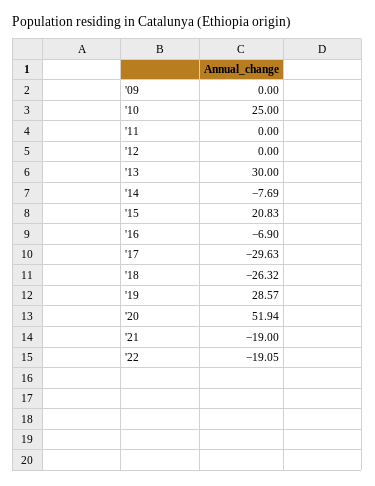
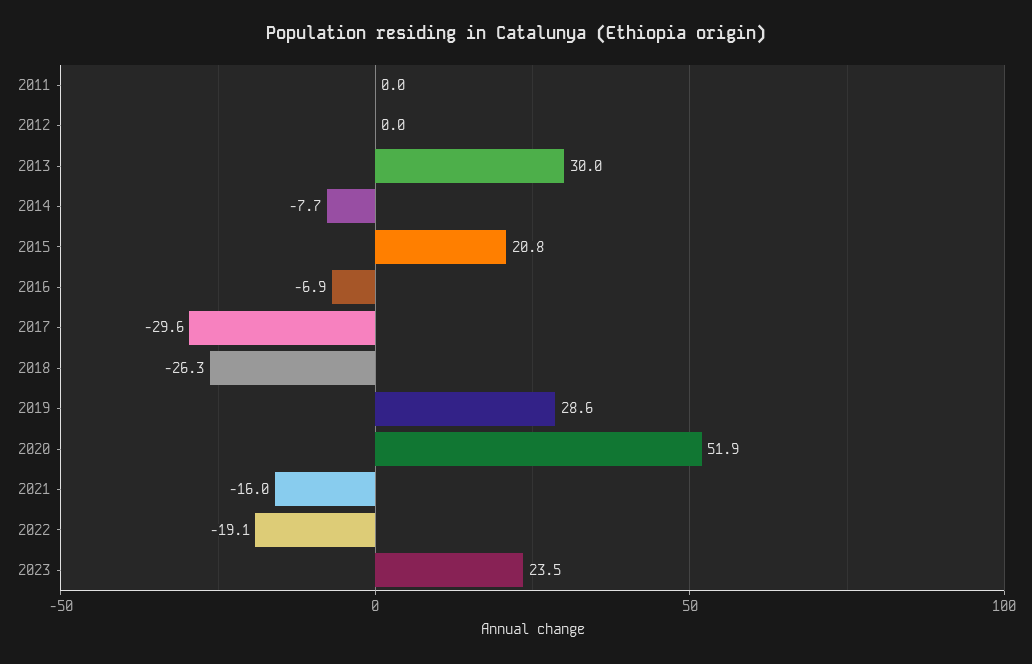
'09: 0 -> none
'10: 25 -> none
'21: -19 -> -16
2023: none -> 23.5

